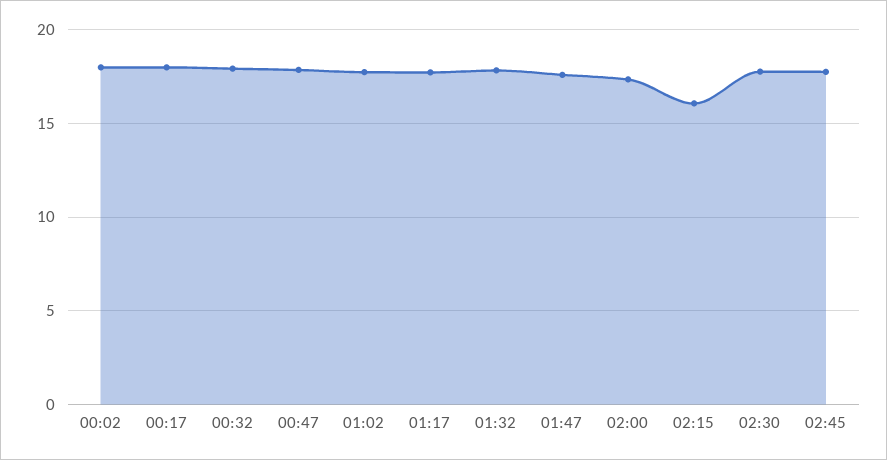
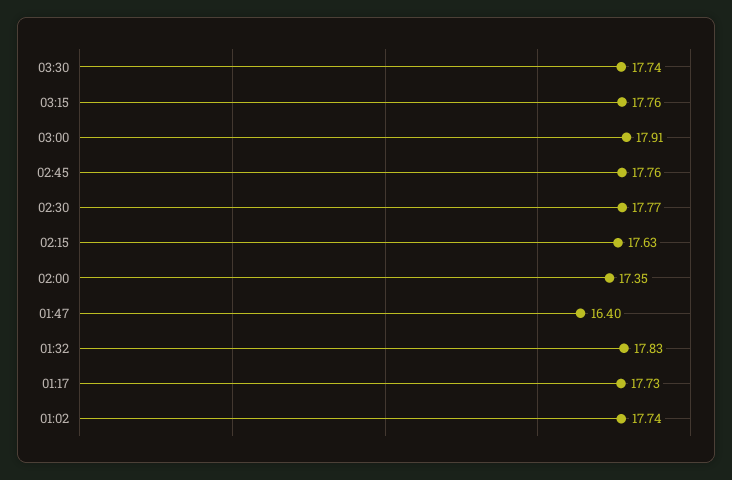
00:02: 18 -> none
00:17: 18 -> none
00:32: 18 -> none
00:47: 18 -> none
01:47: 17.5 -> 16.4
02:15: 16 -> 17.63
03:30: none -> 17.74
03:15: none -> 17.76
03:00: none -> 17.91

